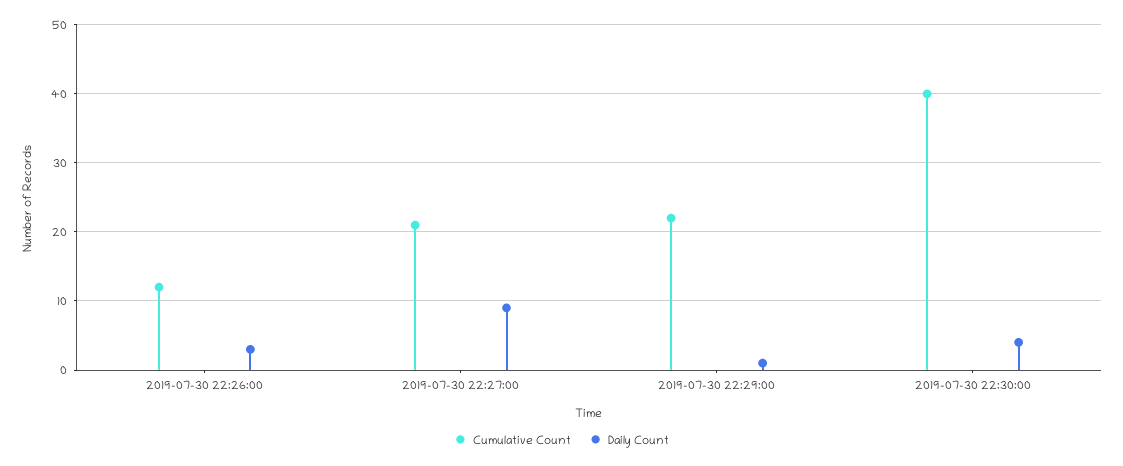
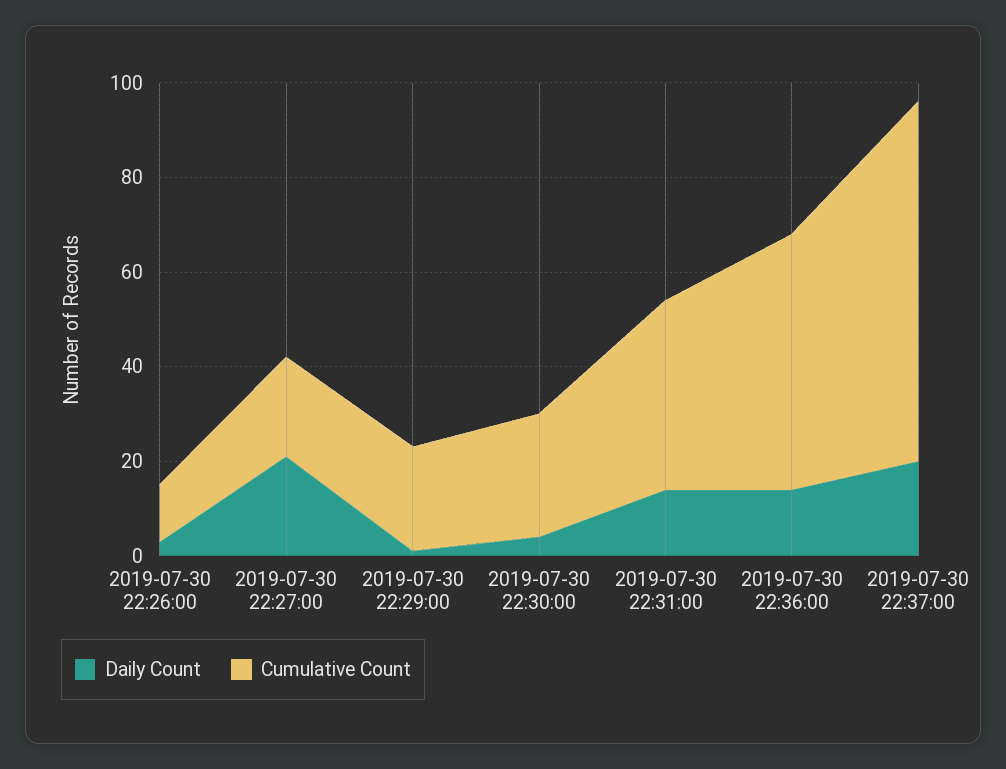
Daily Count, 2019-07-30 22:27:00: 9 -> 20
Cumulative Count, 2019-07-30 22:30:00: 40 -> 25
Daily Count, 2019-07-30 22:31:00: none -> 15
Cumulative Count, 2019-07-30 22:31:00: none -> 40
Daily Count, 2019-07-30 22:36:00: none -> 15
Cumulative Count, 2019-07-30 22:36:00: none -> 55
Daily Count, 2019-07-30 22:37:00: none -> 20
Cumulative Count, 2019-07-30 22:37:00: none -> 75

